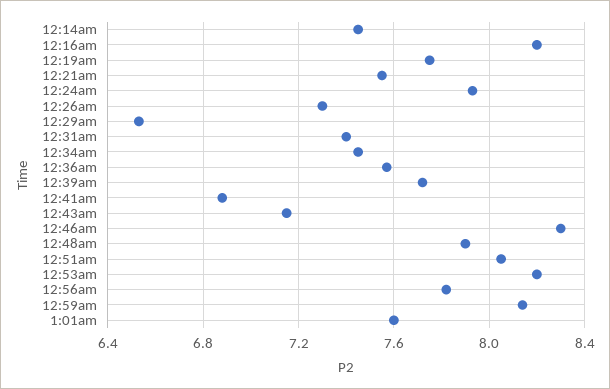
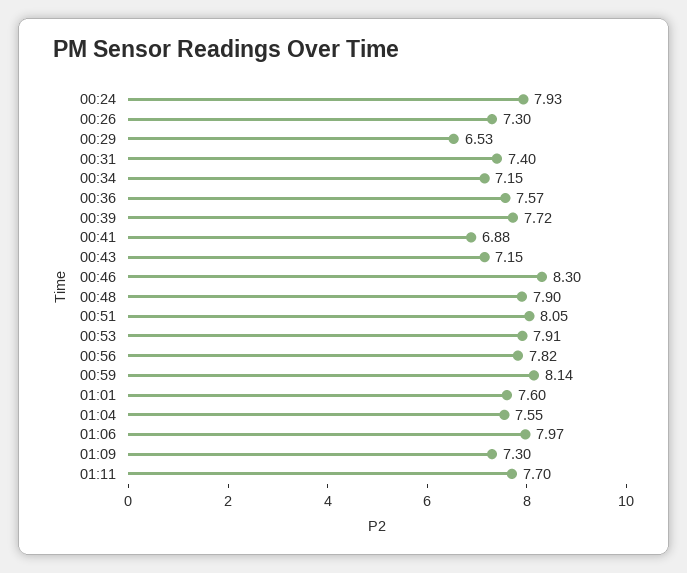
12:14am: 7.45 -> none
12:16am: 8.2 -> none
12:19am: 7.75 -> none
12:21am: 7.55 -> none
12:34am: 7.45 -> 7.15
12:53am: 8.2 -> 7.91
01:04: none -> 7.55
01:06: none -> 7.97
01:09: none -> 7.3
01:11: none -> 7.7

